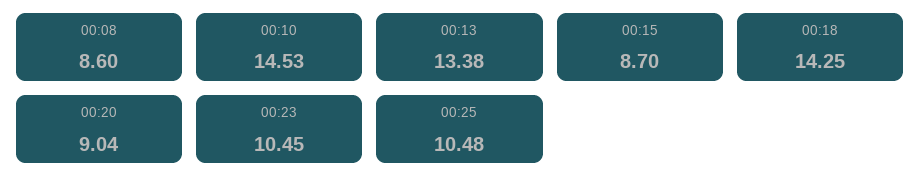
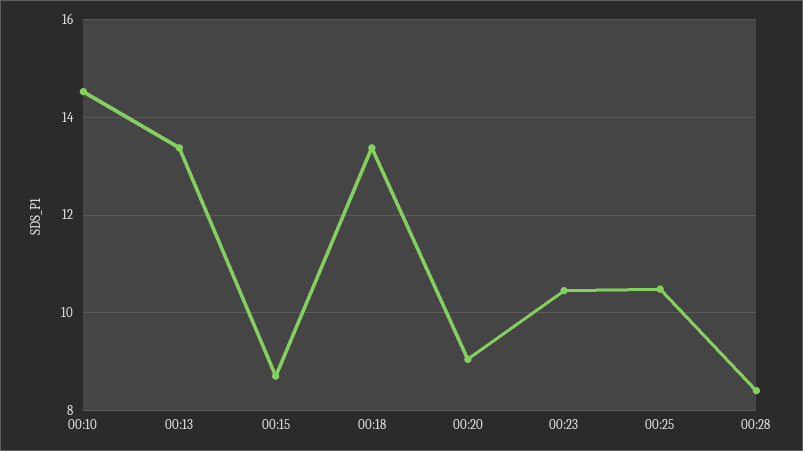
00:08: 8.6 -> none
00:18: 14.25 -> 13.4
00:28: none -> 8.4

